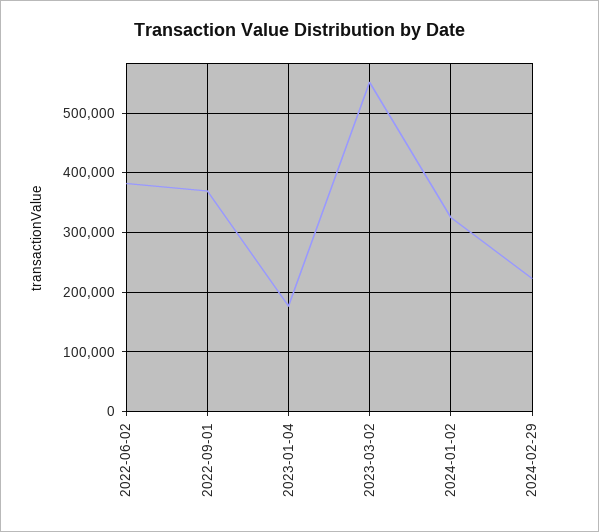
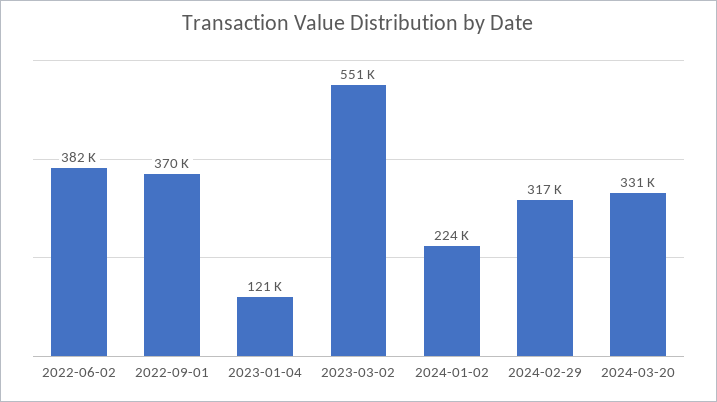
2023-01-04: 180000 -> 121000
2024-01-02: 320000 -> 224000
2024-02-29: 220000 -> 317000
2024-03-20: none -> 331000

